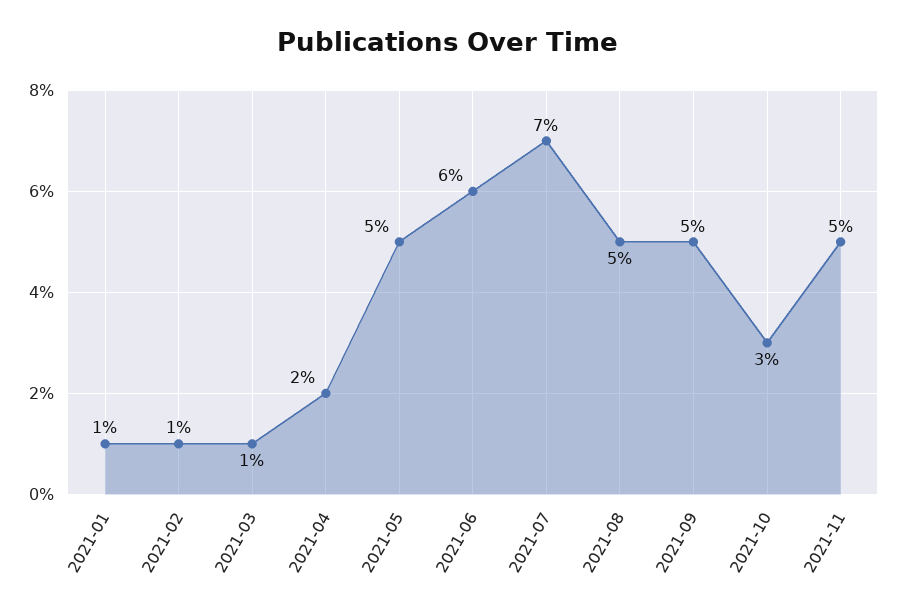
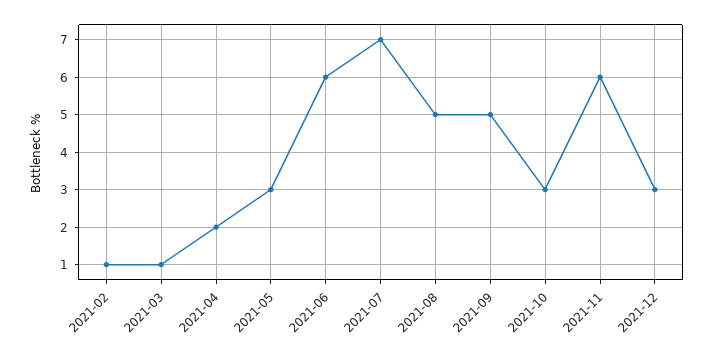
2021-01: 1 -> none
2021-05: 5 -> 3
2021-11: 5 -> 6
2021-12: none -> 3

